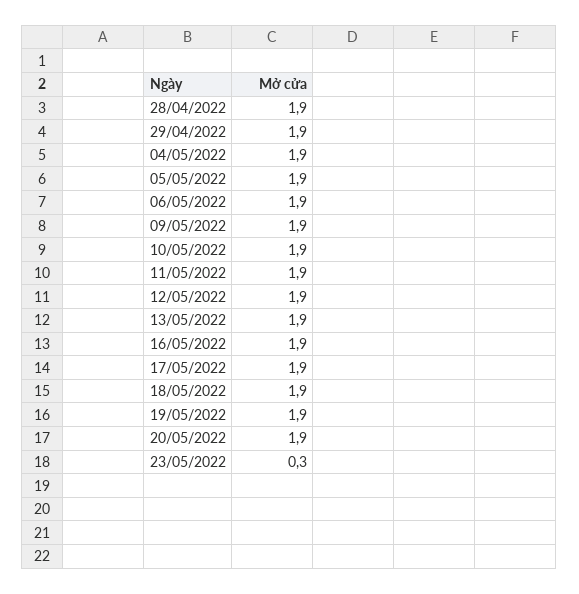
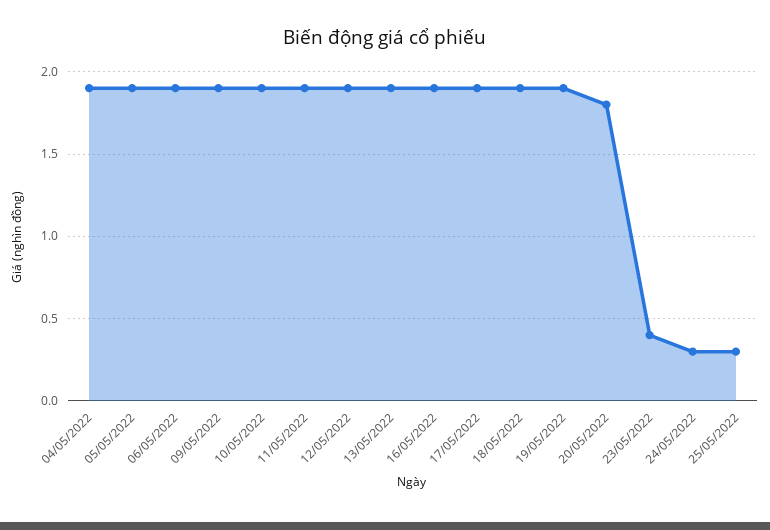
28/04/2022: 1.9 -> none
29/04/2022: 1.9 -> none
20/05/2022: 1.9 -> 1.8
23/05/2022: 0.3 -> 0.4
24/05/2022: none -> 0.3
25/05/2022: none -> 0.3

